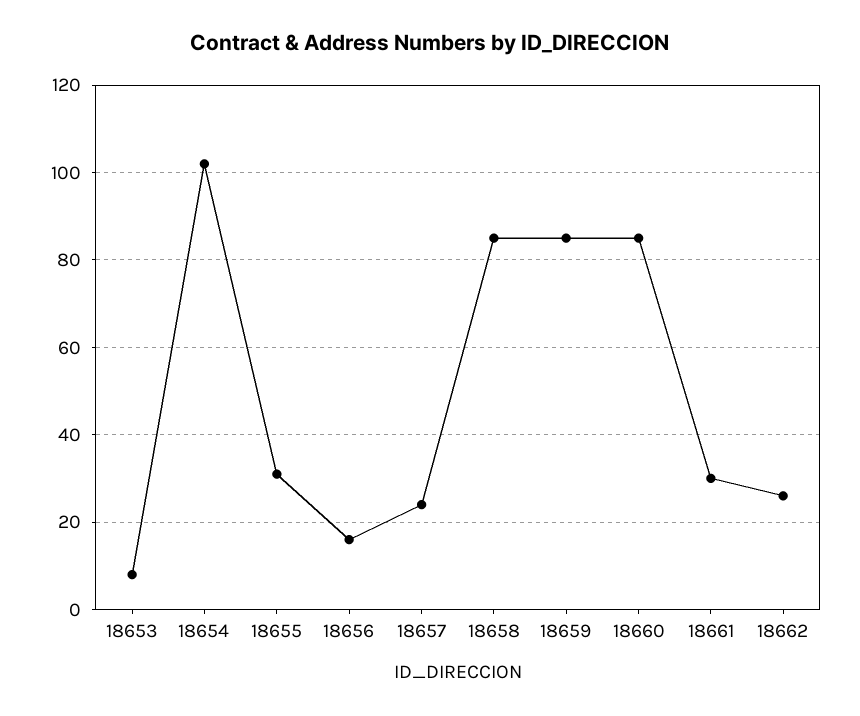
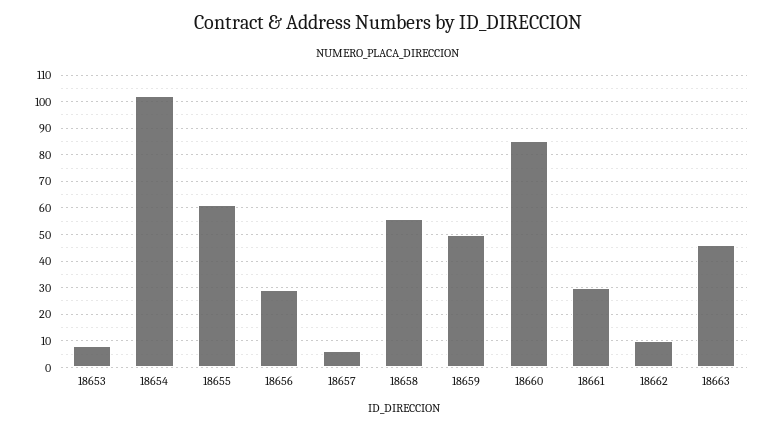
18655: 30 -> 60
18656: 15 -> 30
18657: 25 -> 5
18658: 85 -> 55
18659: 85 -> 50
18662: 25 -> 10
18663: none -> 45

